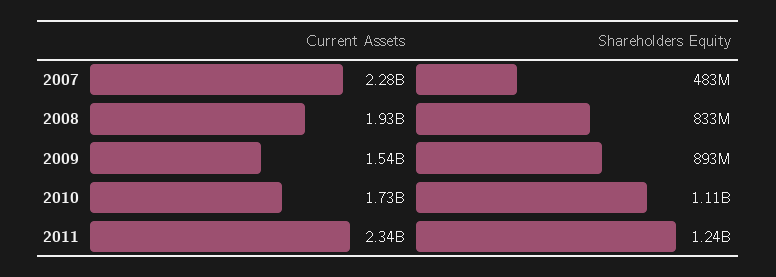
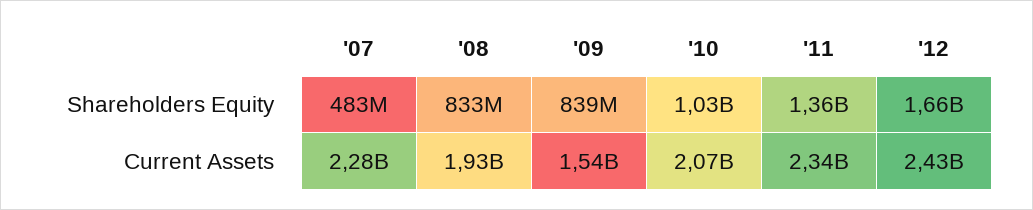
Shareholders Equity, 2009: 893000000 -> 839000000
Current Assets, 2010: 1730000000 -> 2070000000
Shareholders Equity, 2010: 1110000000 -> 1030000000
Shareholders Equity, 2011: 1240000000 -> 1360000000
Shareholders Equity, '12: none -> 1660000000
Current Assets, '12: none -> 2430000000

